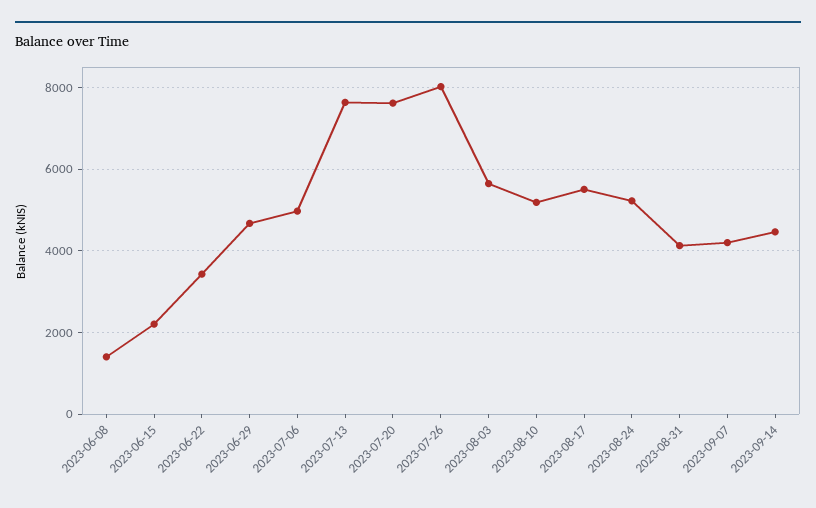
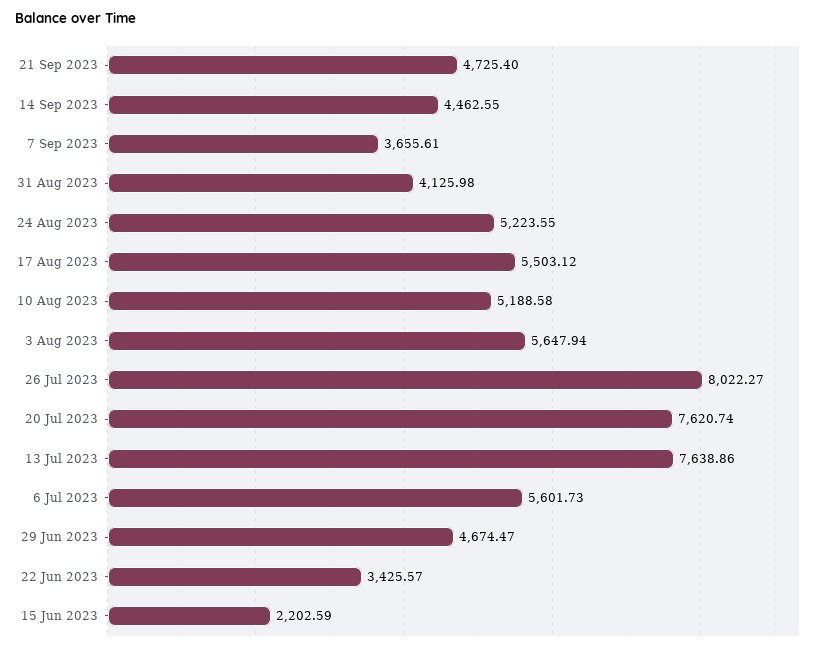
2023-06-08: 1400 -> none
2023-07-06: 5000 -> 5601.73
2023-09-07: 4200 -> 3655.61
21 Sep 2023: none -> 4725.4

